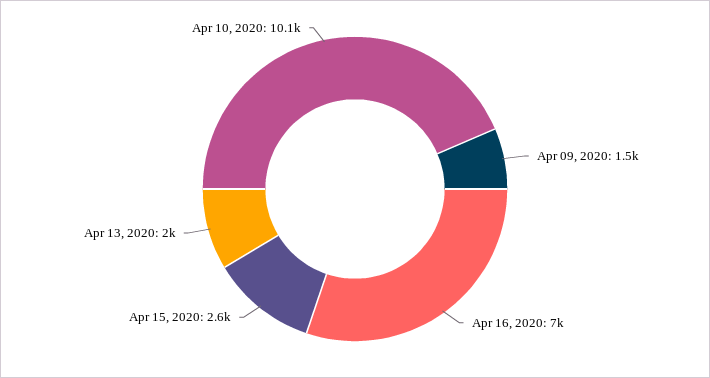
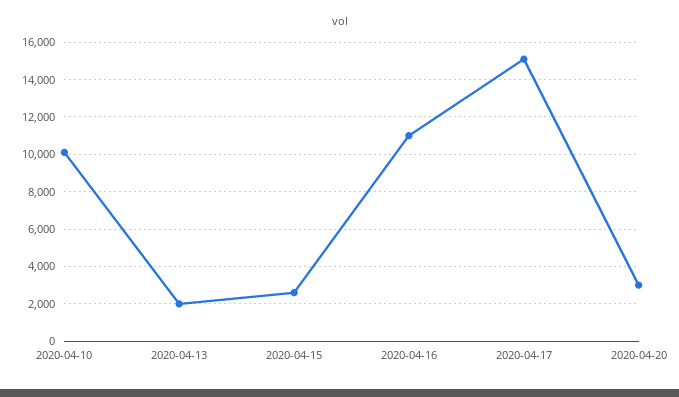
Apr 09, 2020: 1500 -> none
Apr 16, 2020: 7000 -> 11000
2020-04-17: none -> 15000
2020-04-20: none -> 3000

